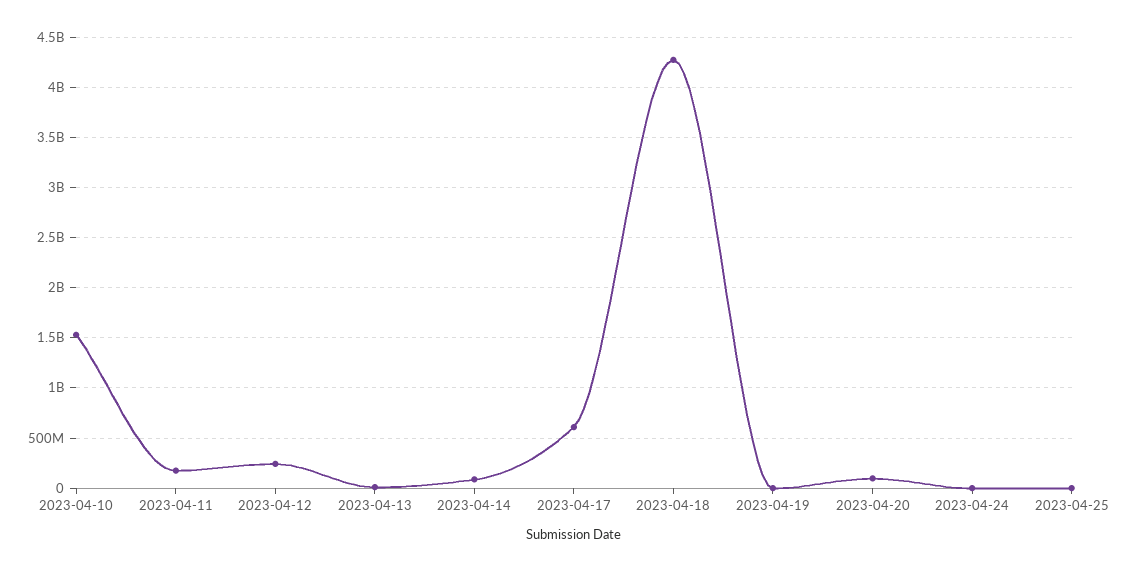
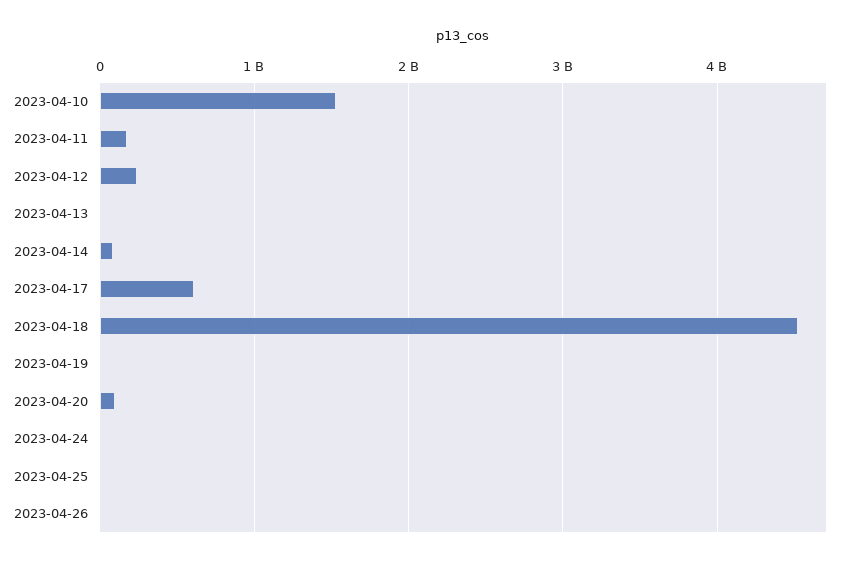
2023-04-18: 4300000000 -> 4500000000
2023-04-26: none -> 0

